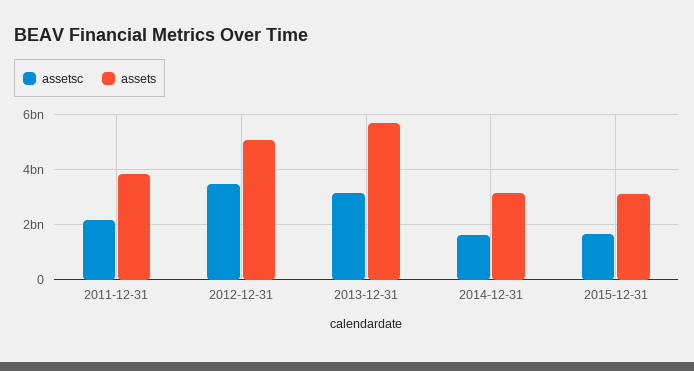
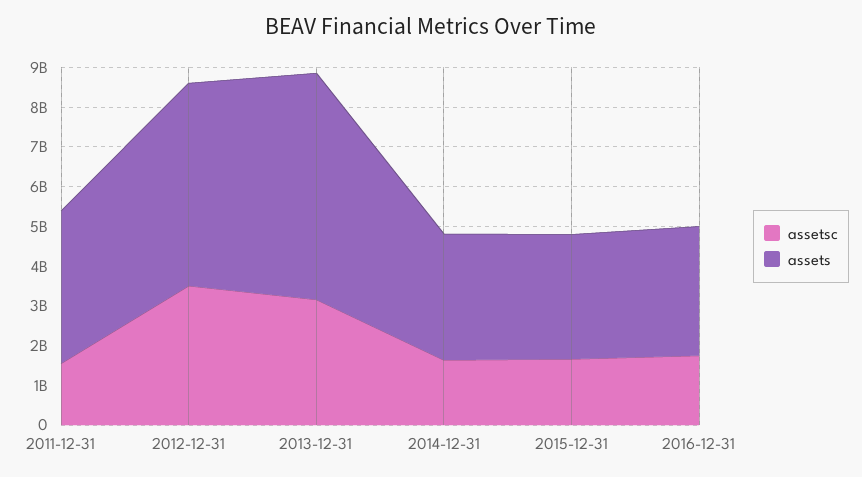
assetsc, 2011-12-31: 2250000000 -> 1500000000
assetsc, 2016-12-31: none -> 1750000000
assets, 2016-12-31: none -> 3250000000

